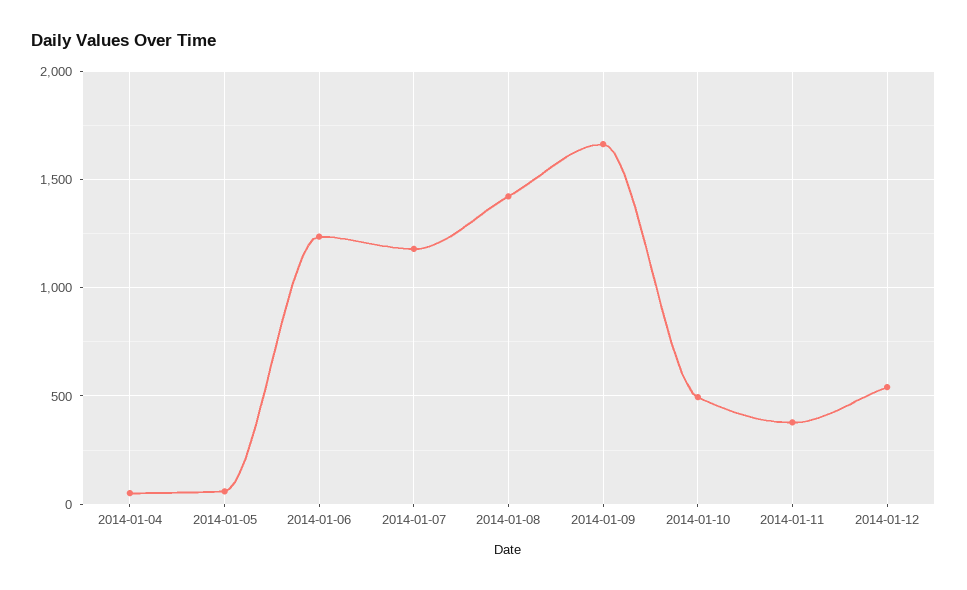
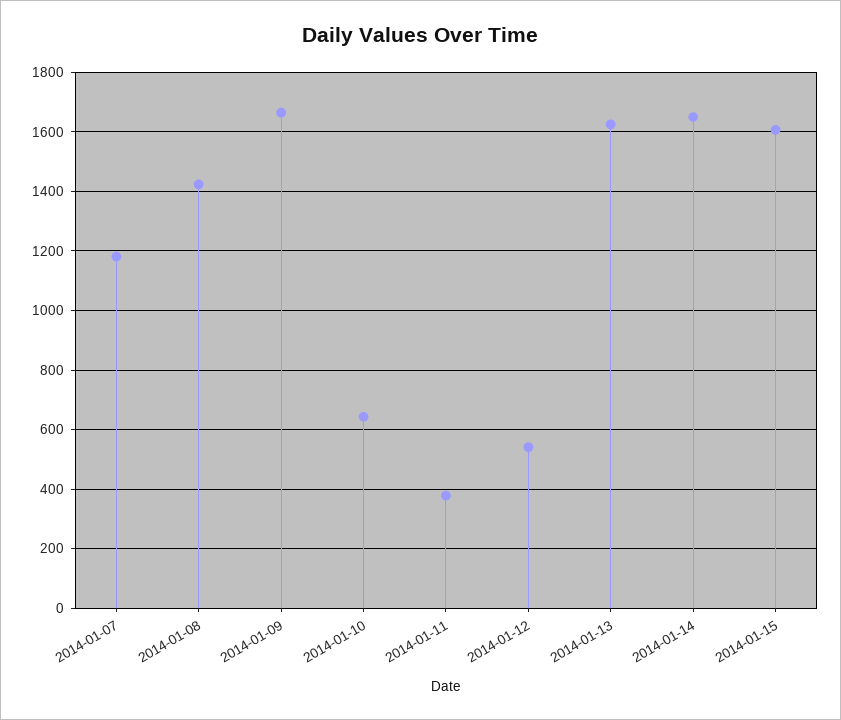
2014-01-04: 50 -> none
2014-01-05: 50 -> none
2014-01-06: 1250 -> none
2014-01-10: 500 -> 650
2014-01-13: none -> 1625
2014-01-14: none -> 1650
2014-01-15: none -> 1600

